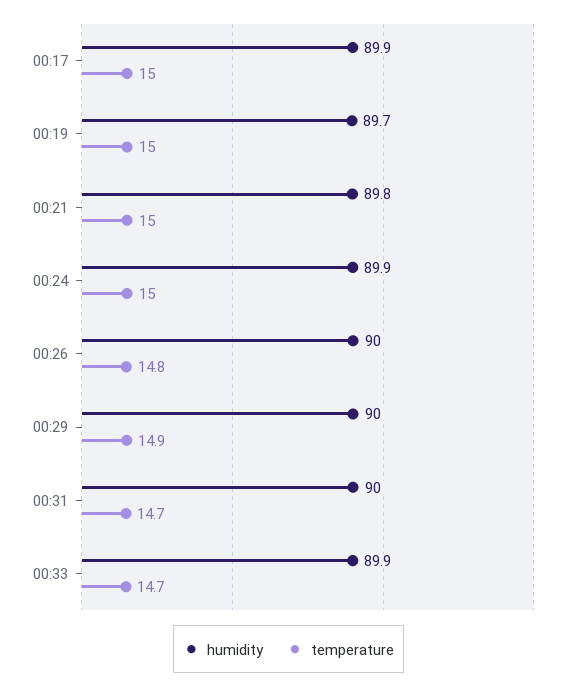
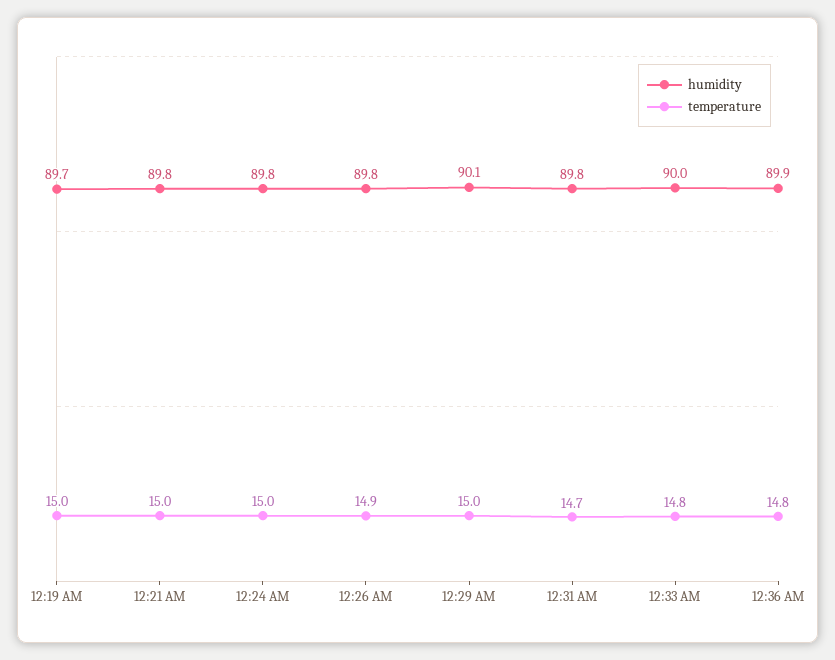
humidity, 00:17: 89.9 -> none
temperature, 00:17: 15 -> none
humidity, 00:24: 89.9 -> 89.8
humidity, 00:26: 90 -> 89.8
temperature, 00:26: 14.8 -> 14.9
humidity, 00:29: 90 -> 90.1
temperature, 00:29: 14.9 -> 15
humidity, 00:31: 90 -> 89.8
humidity, 00:33: 89.9 -> 90
temperature, 00:33: 14.7 -> 14.8
humidity, 12:36 AM: none -> 89.9
temperature, 12:36 AM: none -> 14.8

